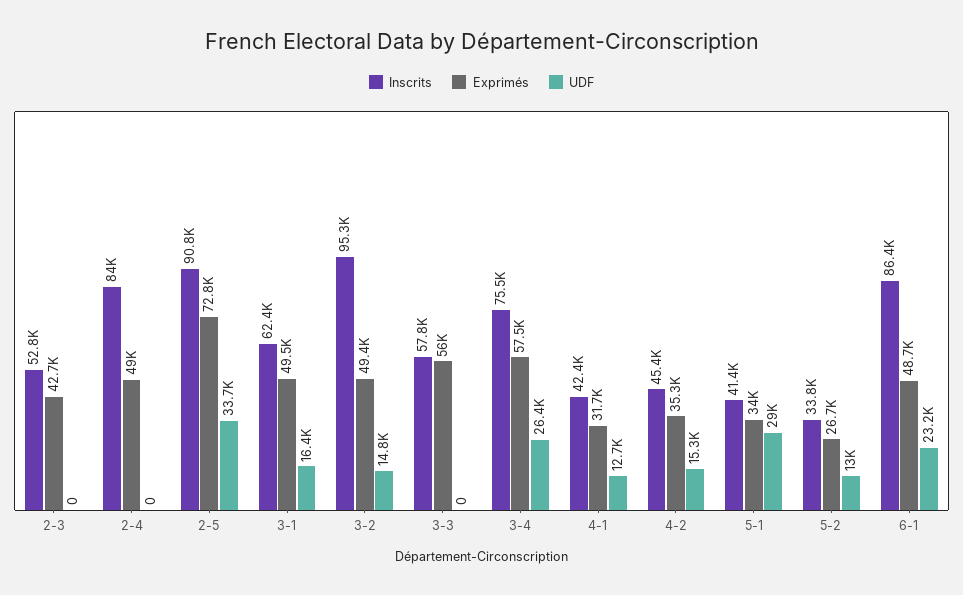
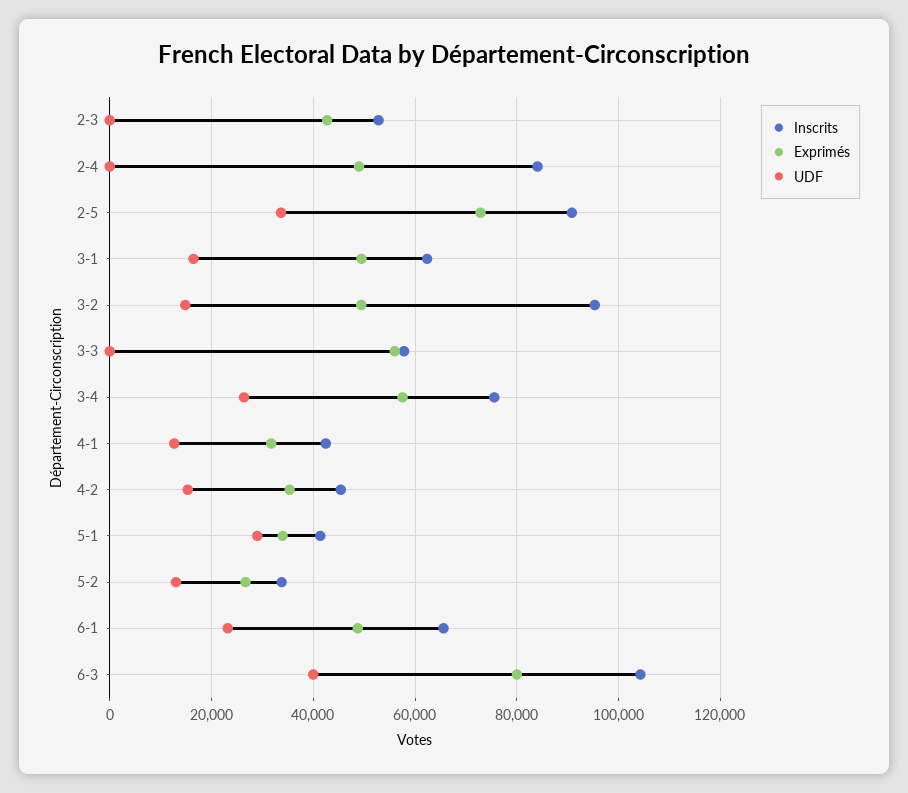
Inscrits, 6-1: 86400 -> 66000
Inscrits, 6-3: none -> 104000
Exprimés, 6-3: none -> 80000
UDF, 6-3: none -> 40000

